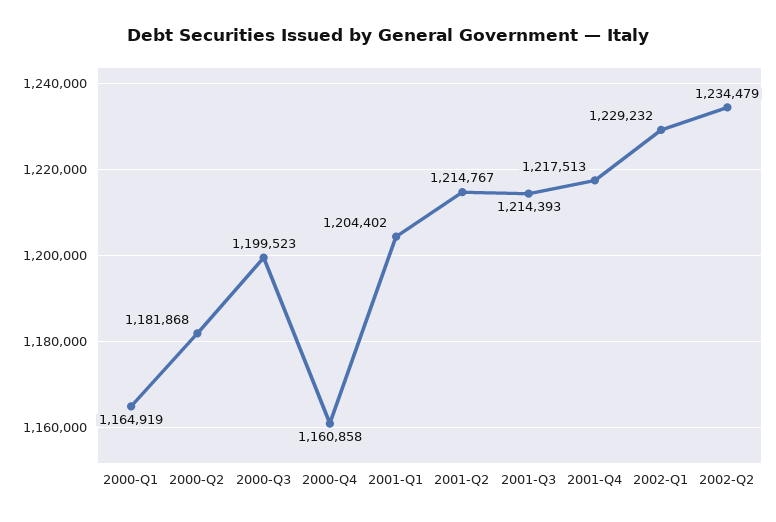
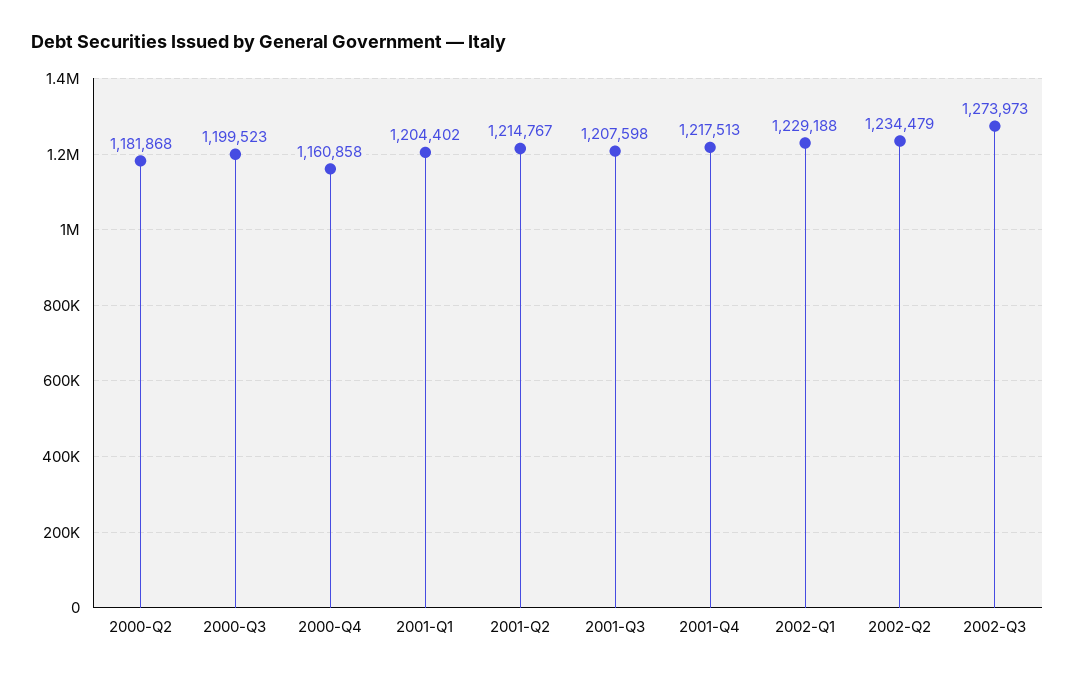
2000-Q1: 1164919 -> none
2001-Q3: 1214393 -> 1207598
2002-Q1: 1229232 -> 1229188
2002-Q3: none -> 1273973

